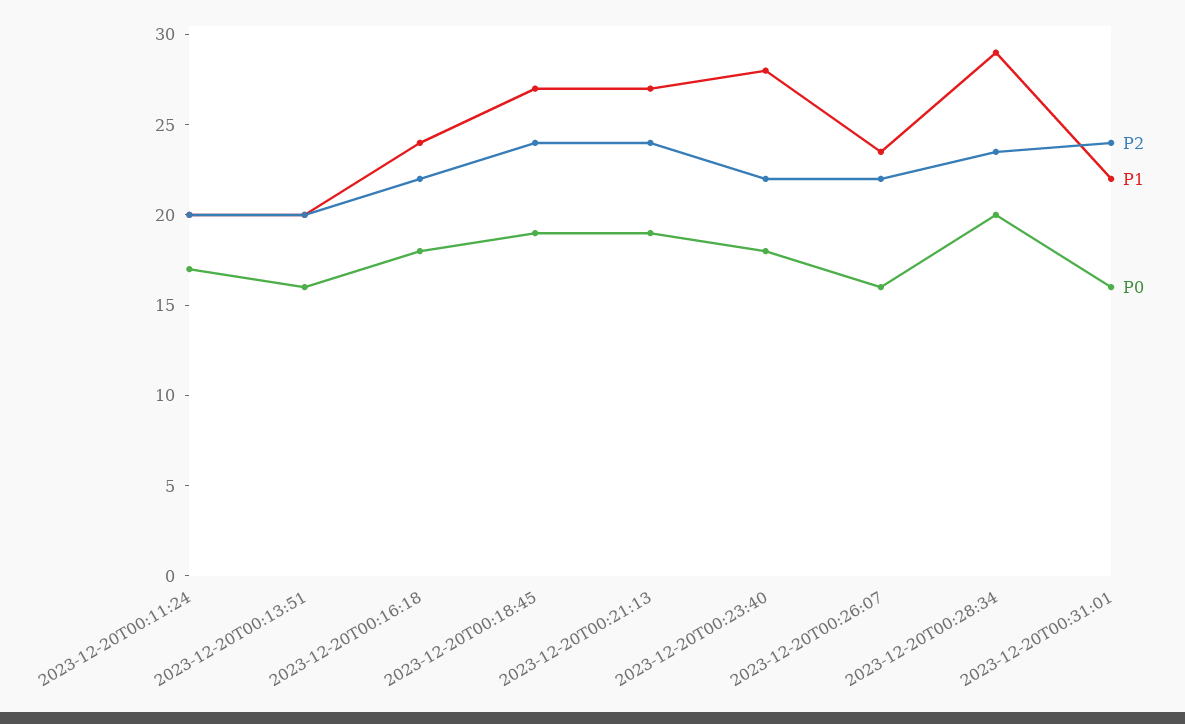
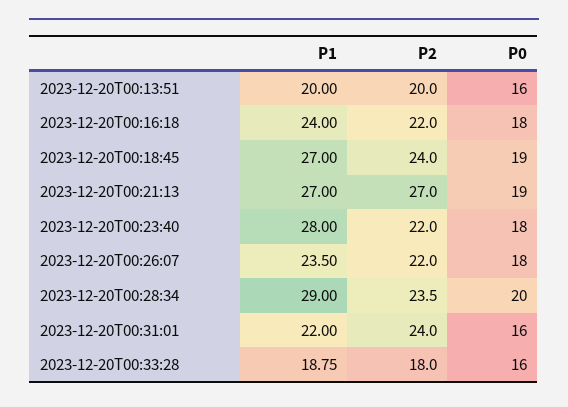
P2, 2023-12-20T00:11:24: 20 -> none
P1, 2023-12-20T00:11:24: 20 -> none
P0, 2023-12-20T00:11:24: 17 -> none
P2, 2023-12-20T00:21:13: 24 -> 27
P0, 2023-12-20T00:26:07: 16 -> 18
P1, 2023-12-20T00:33:28: none -> 18.75
P2, 2023-12-20T00:33:28: none -> 18
P0, 2023-12-20T00:33:28: none -> 16

